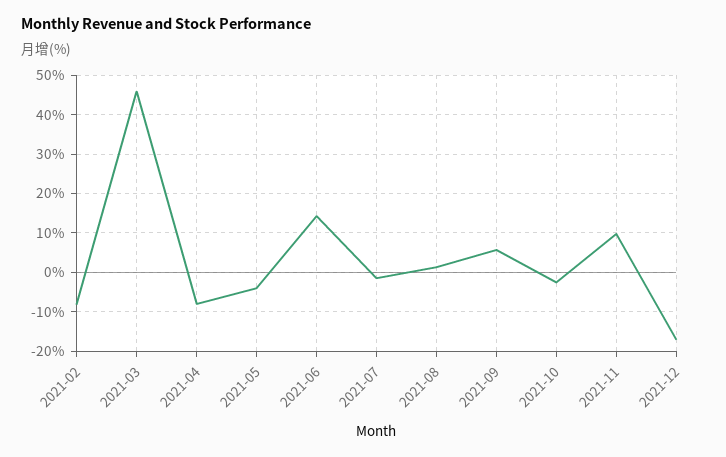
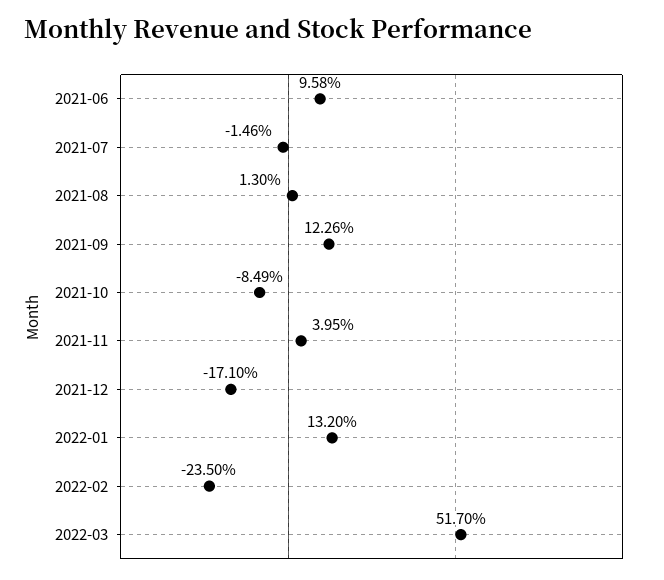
2021-02: -8 -> none
2021-03: 46 -> none
2021-04: -8 -> none
2021-05: -4 -> none
2021-06: 14 -> 9.58
2021-09: 6 -> 12.26
2021-10: -2 -> -8.49
2021-11: 10 -> 3.95
2022-01: none -> 13.2
2022-02: none -> -23.5
2022-03: none -> 51.7

